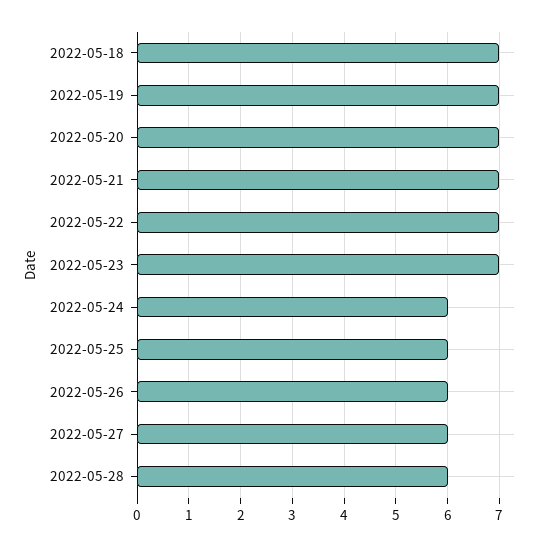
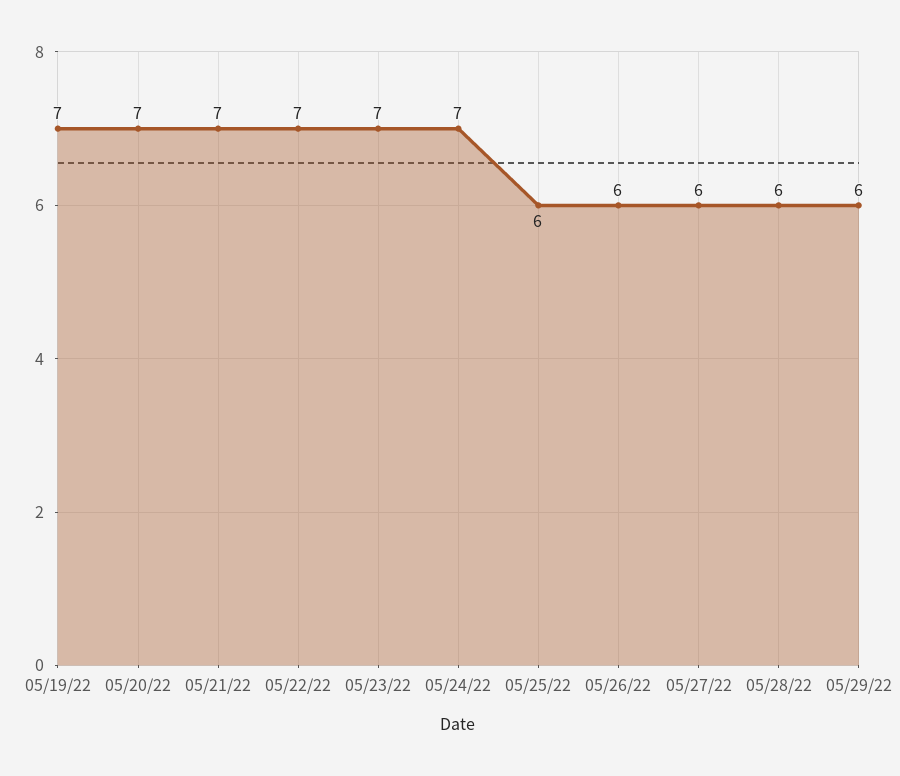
2022-05-18: 7 -> none
2022-05-24: 6 -> 7
05/29/22: none -> 6

